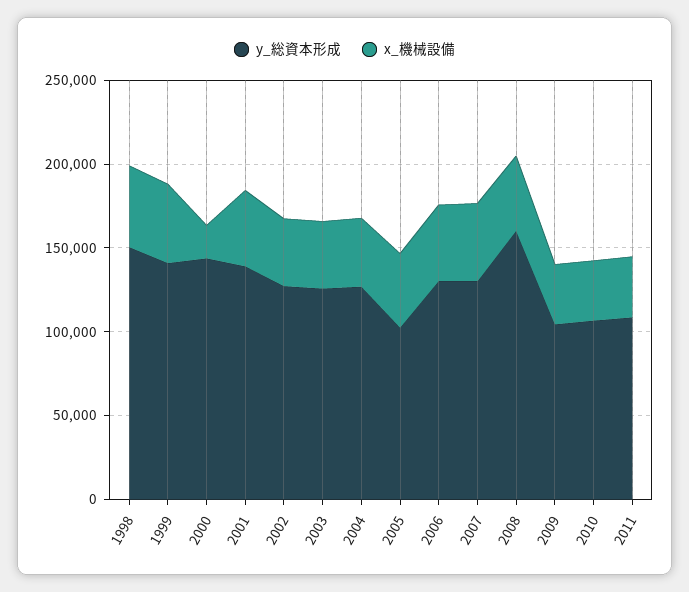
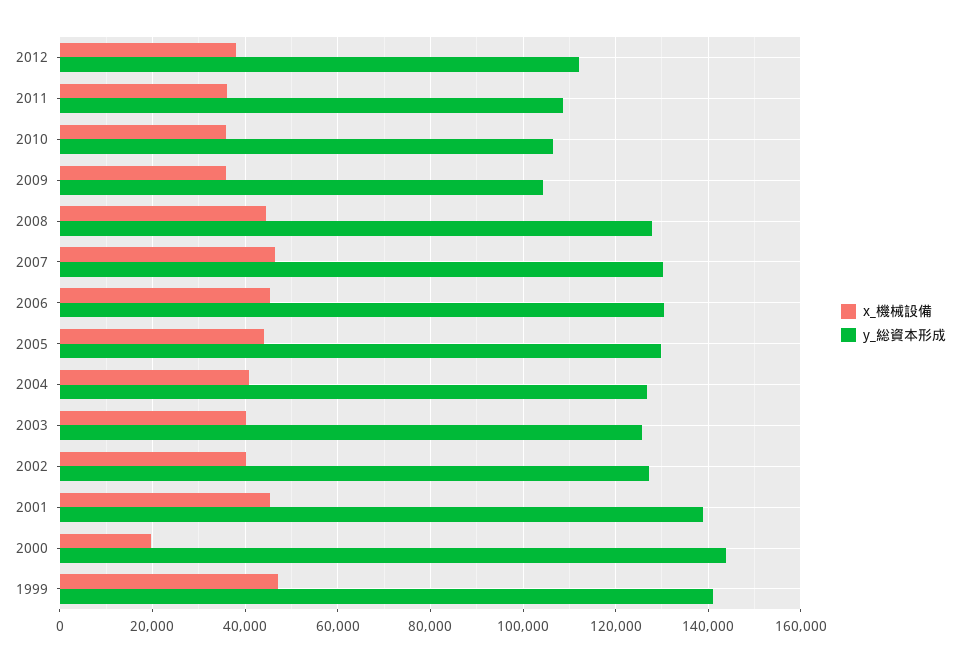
y_総資本形成, 1998: 150000 -> none
x_機械設備, 1998: 50000 -> none
y_総資本形成, 2005: 100000 -> 130000
y_総資本形成, 2008: 160000 -> 128000
x_機械設備, 2012: none -> 38000
y_総資本形成, 2012: none -> 112000

